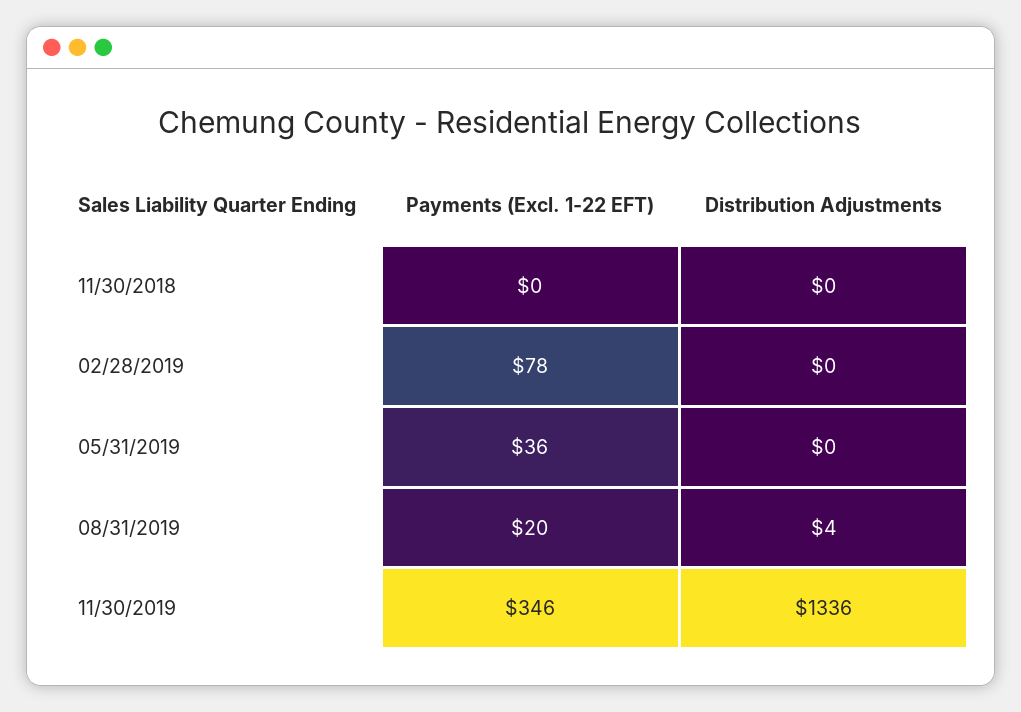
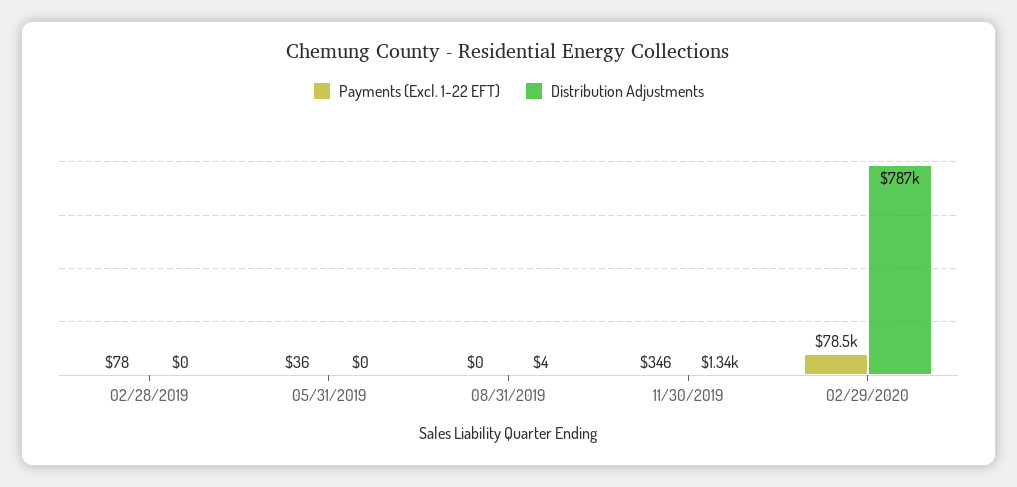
Payments (Excl. 1-22 EFT), 11/30/2018: 0 -> none
Distribution Adjustments, 11/30/2018: 0 -> none
Payments (Excl. 1-22 EFT), 08/31/2019: 20 -> 0
Payments (Excl. 1-22 EFT), 02/29/2020: none -> 78500
Distribution Adjustments, 02/29/2020: none -> 787000

